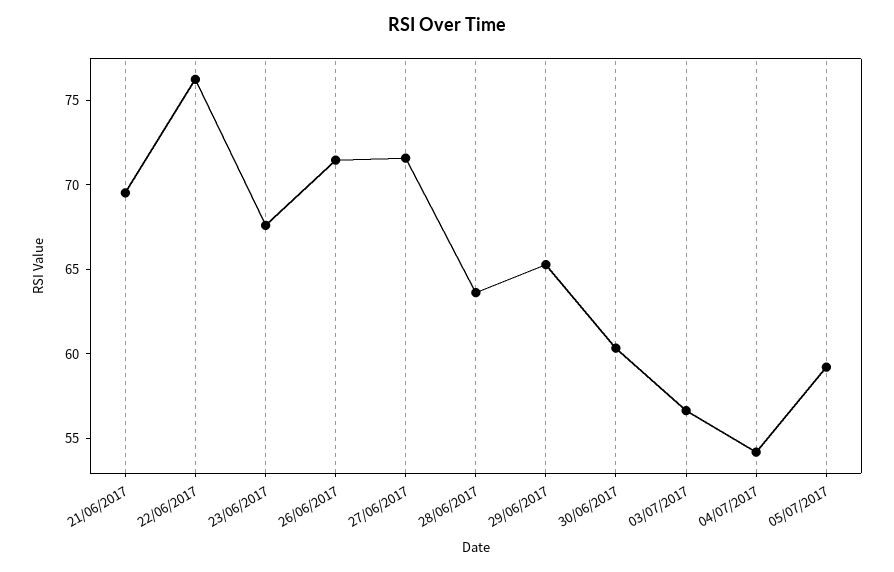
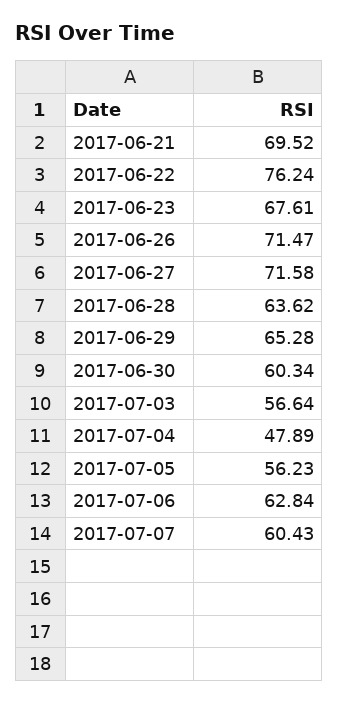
04/07/2017: 54 -> 47.89
05/07/2017: 59 -> 56.23
2017-07-06: none -> 62.84
2017-07-07: none -> 60.43

